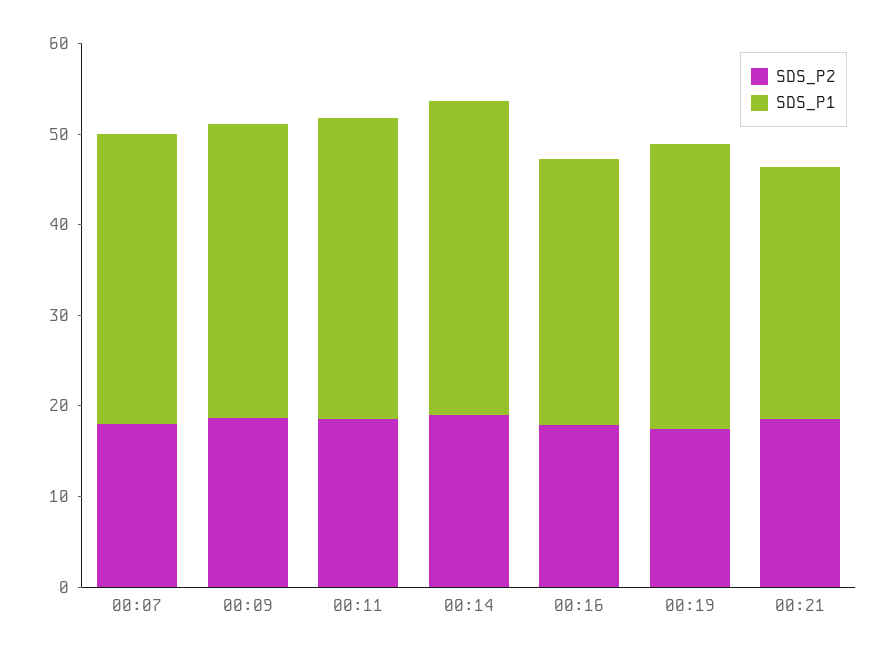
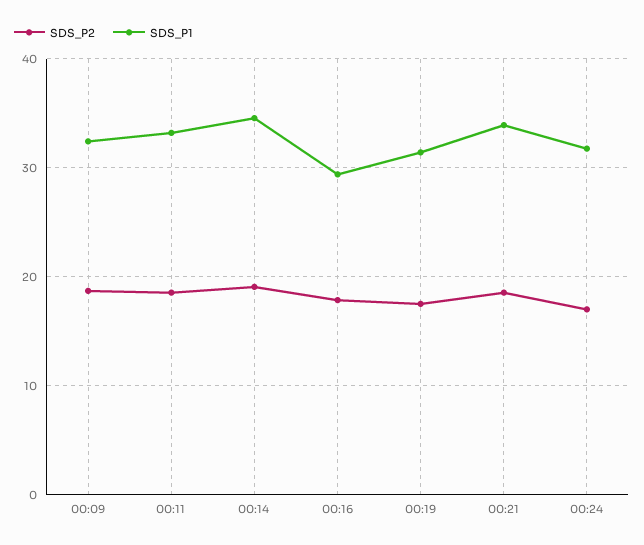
SDS_P2, 00:07: 18 -> none
SDS_P1, 00:07: 32 -> none
SDS_P1, 00:21: 28 -> 34
SDS_P2, 00:24: none -> 17
SDS_P1, 00:24: none -> 32

